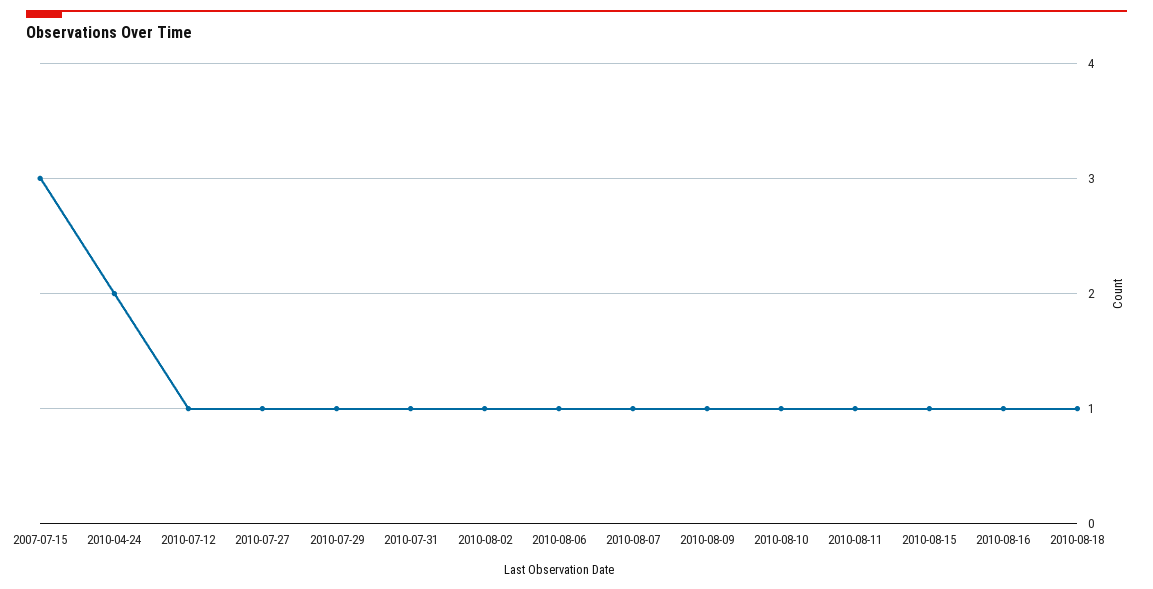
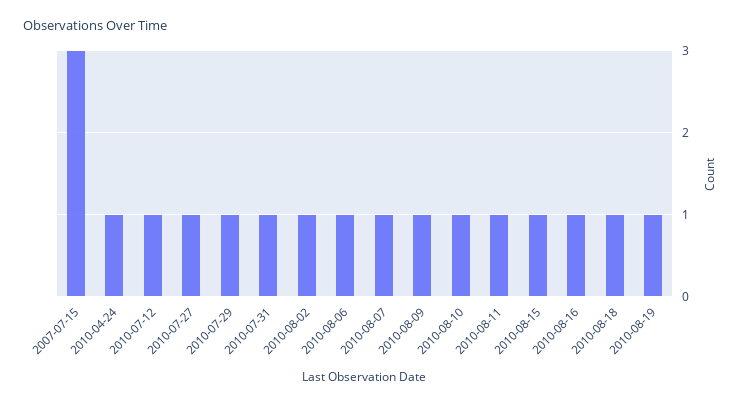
2010-04-24: 2 -> 1
2010-08-19: none -> 1

